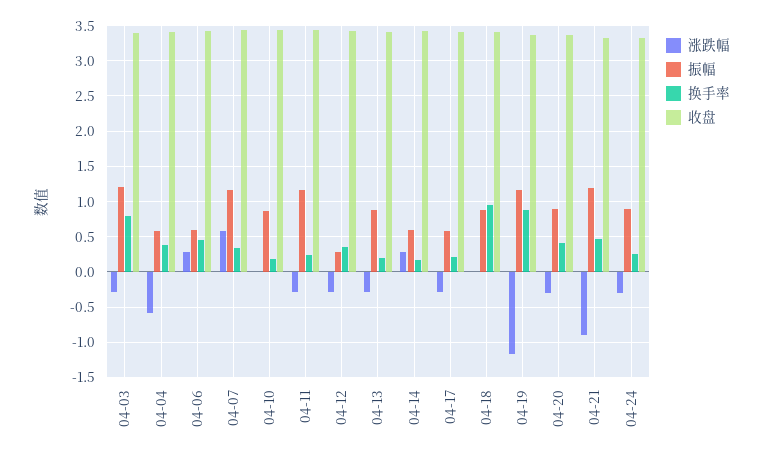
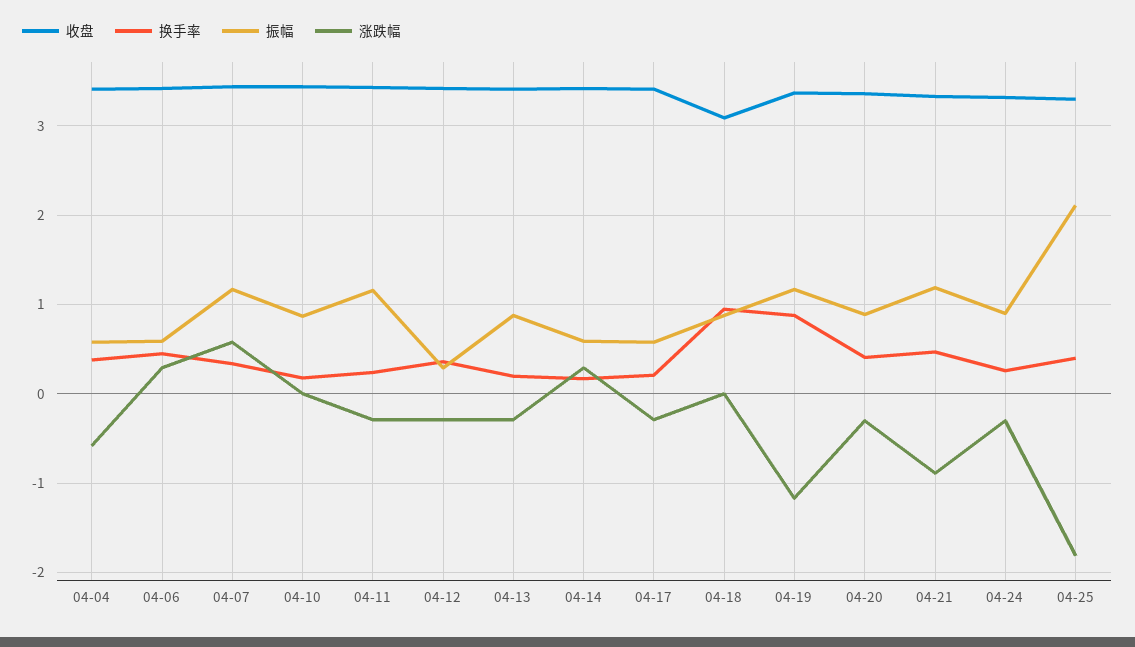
涨跌幅, 04-03: -0.3 -> none
振幅, 04-03: 1.2 -> none
换手率, 04-03: 0.8 -> none
收盘, 04-03: 3.4 -> none
收盘, 04-18: 3.4 -> 3.1
收盘, 04-25: none -> 3.3
换手率, 04-25: none -> 0.4
振幅, 04-25: none -> 2.1
涨跌幅, 04-25: none -> -1.8

